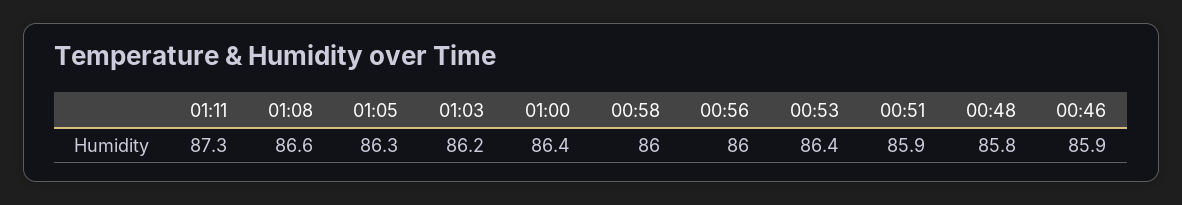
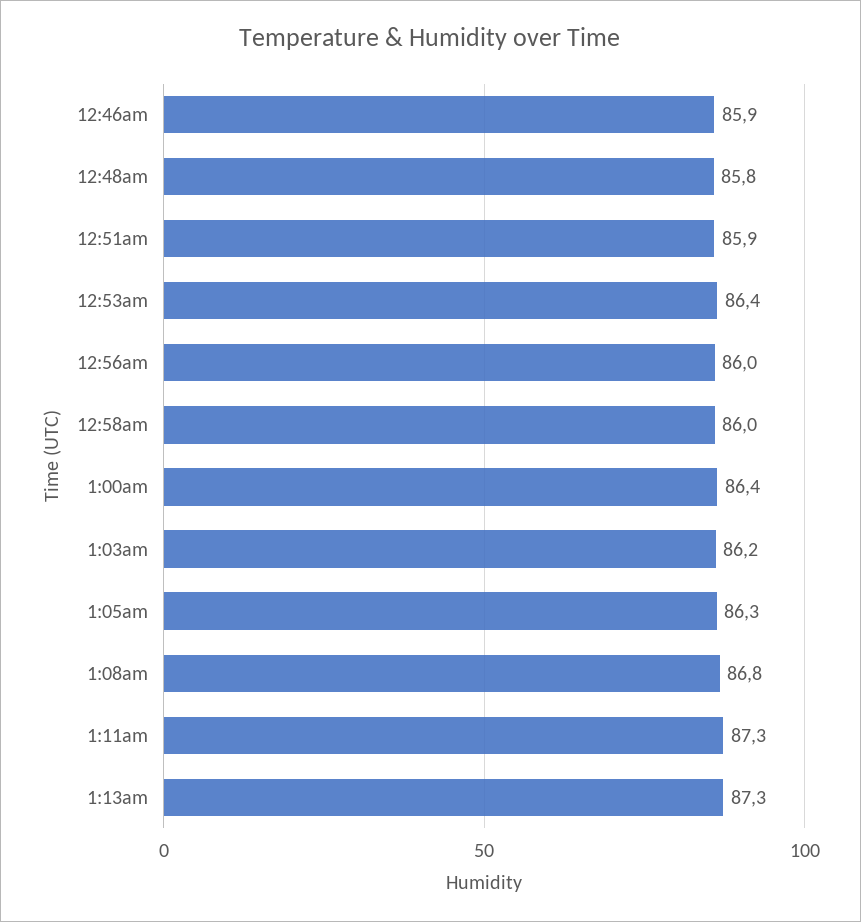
01:08: 86.6 -> 86.8
1:13am: none -> 87.3

